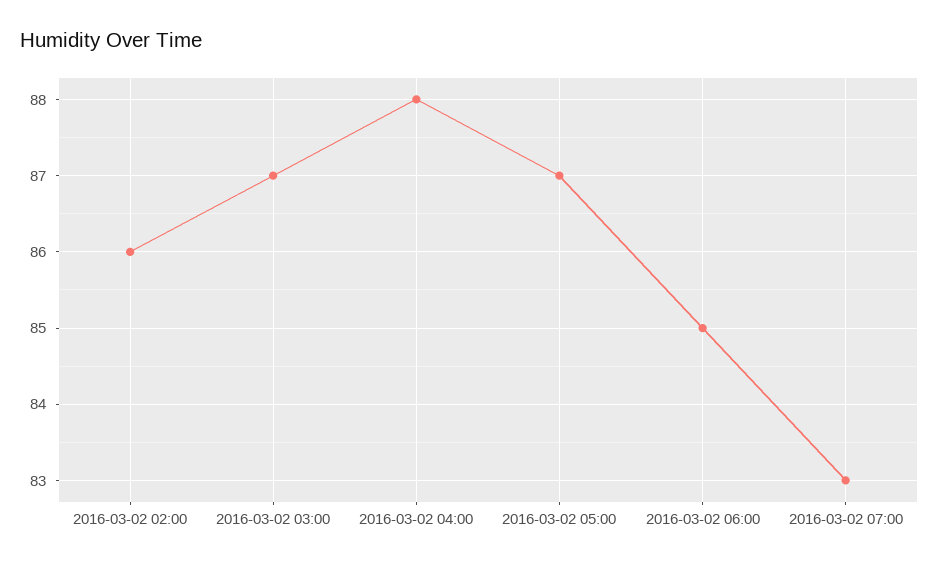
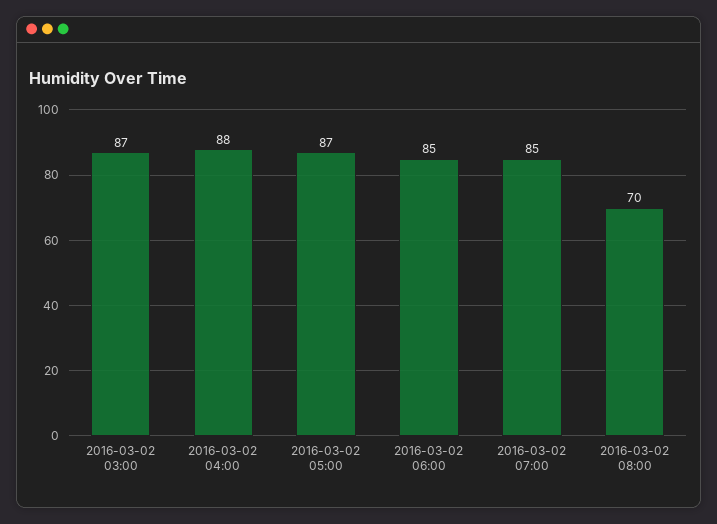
2016-03-02 02:00: 86 -> none
2016-03-02 07:00: 83 -> 85
2016-03-02 08:00: none -> 70

